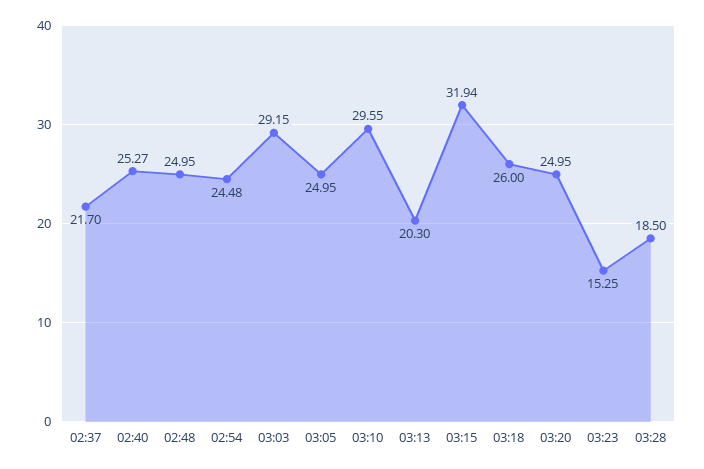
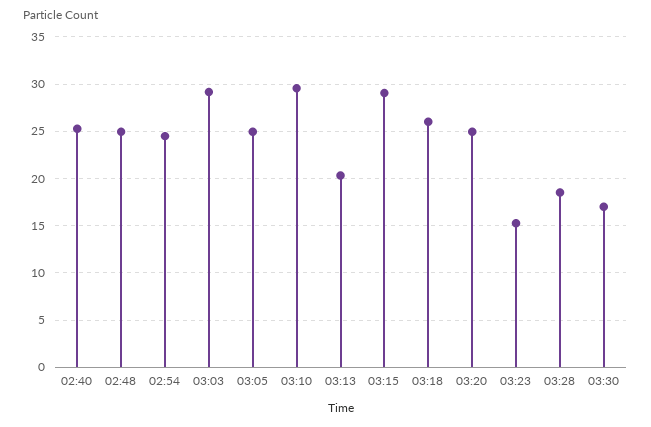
02:37: 21.7 -> none
03:15: 31.94 -> 29
03:30: none -> 17

